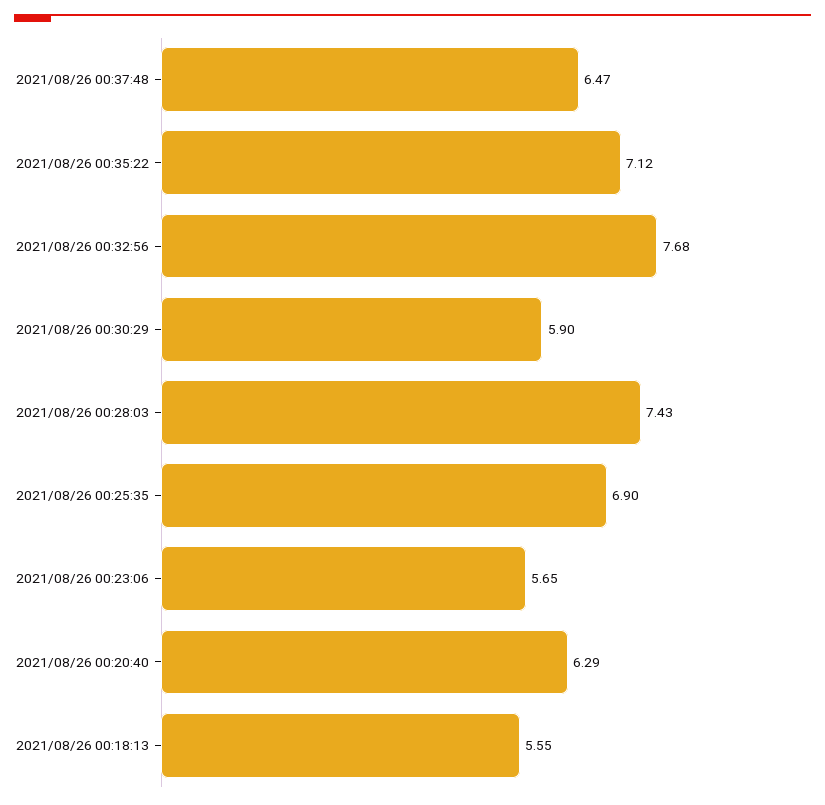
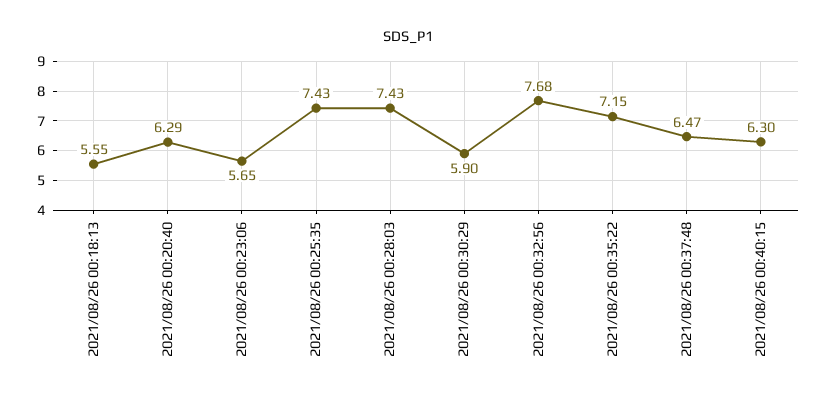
2021/08/26 00:35:22: 7.12 -> 7.15
2021/08/26 00:25:35: 6.9 -> 7.43
2021/08/26 00:40:15: none -> 6.3

